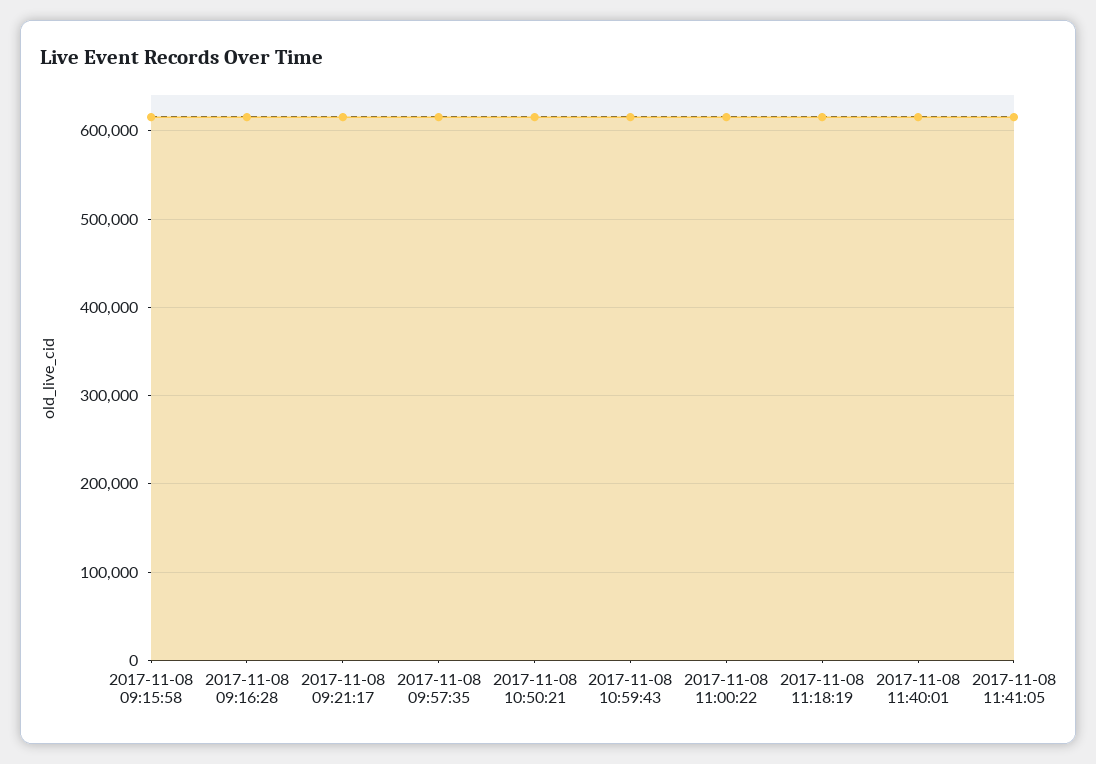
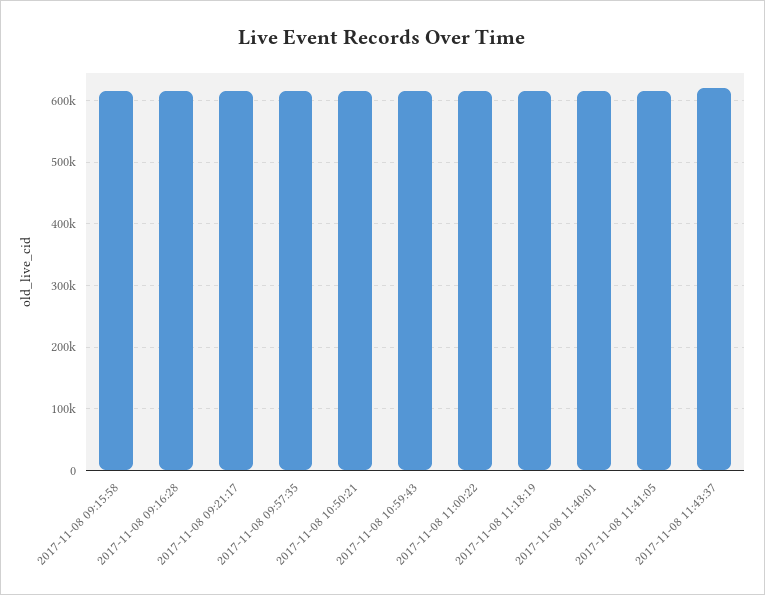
2017-11-08 11:43:37: none -> 620000

